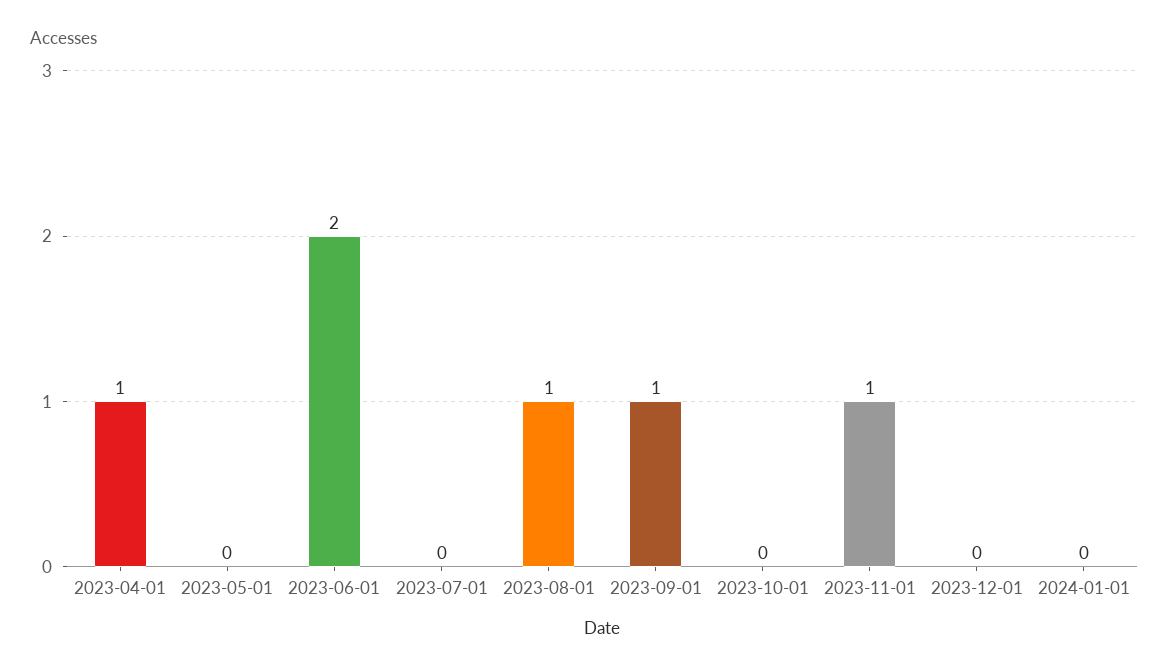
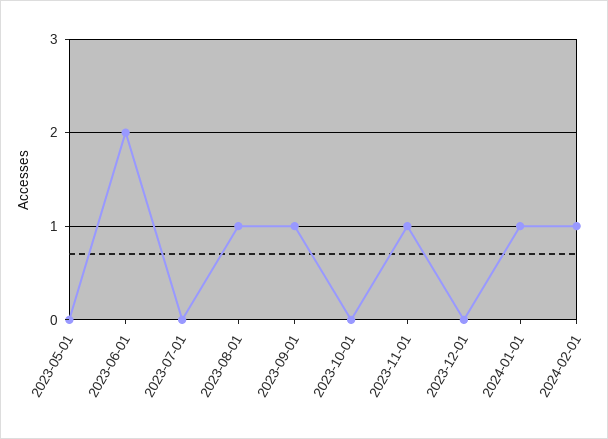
2023-04-01: 1 -> none
2024-01-01: 0 -> 1
2024-02-01: none -> 1

